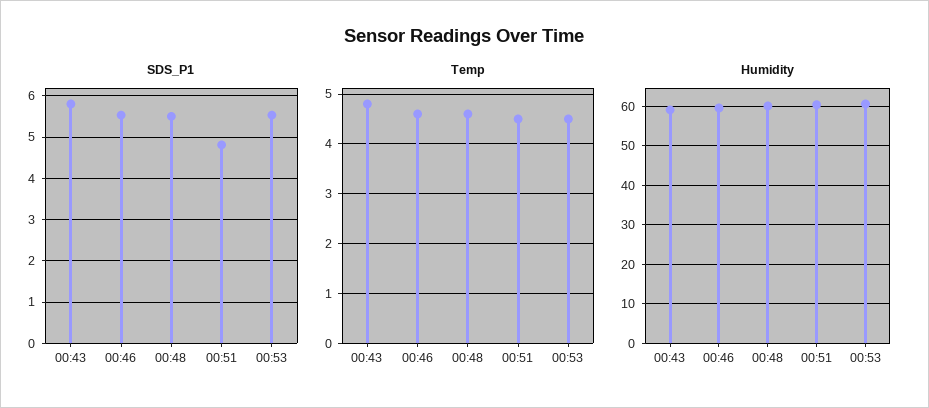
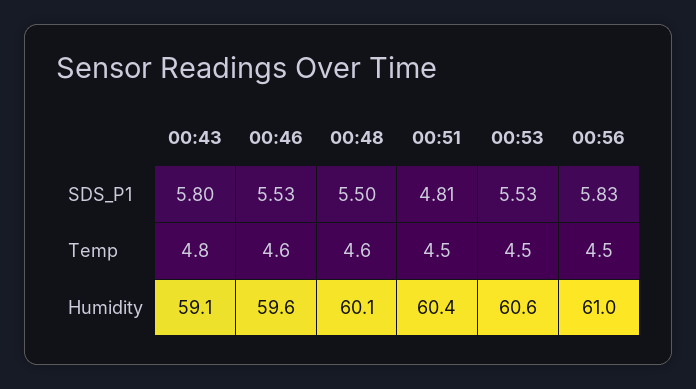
SDS_P1, 00:56: none -> 5.83
Temp, 00:56: none -> 4.5
Humidity, 00:56: none -> 61

